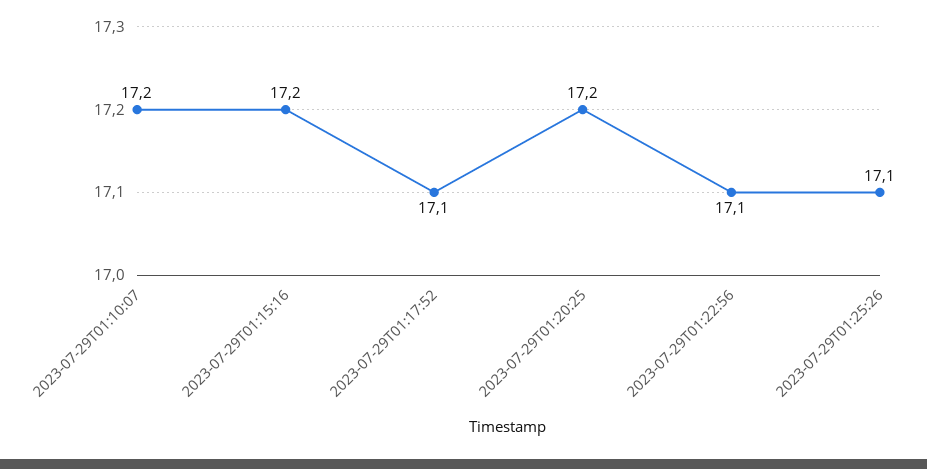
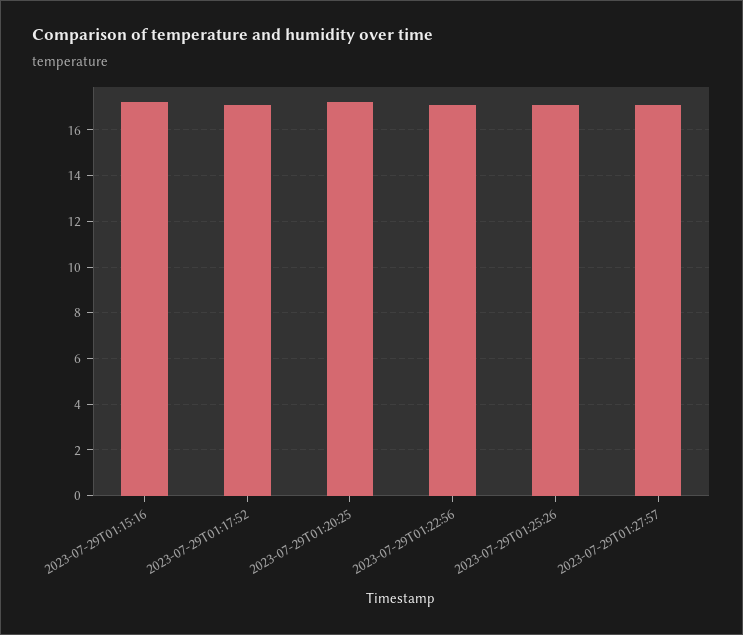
2023-07-29T01:10:07: 17.2 -> none
2023-07-29T01:27:57: none -> 17

